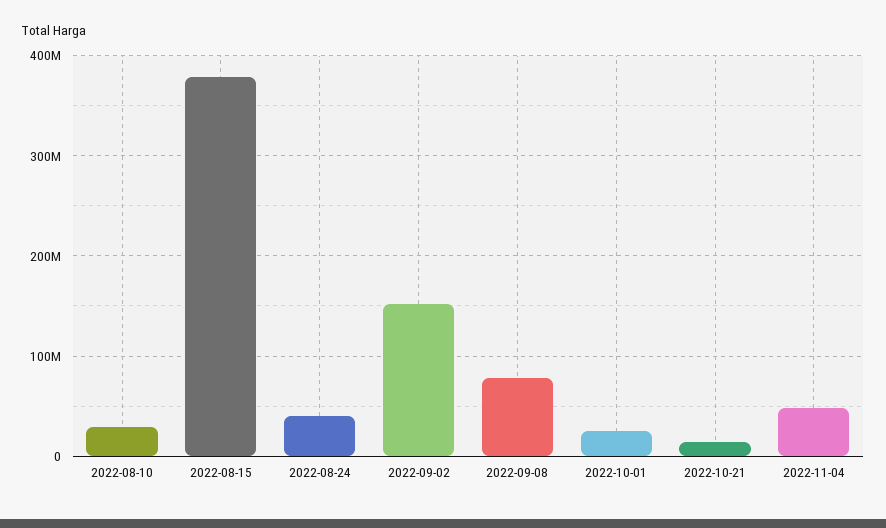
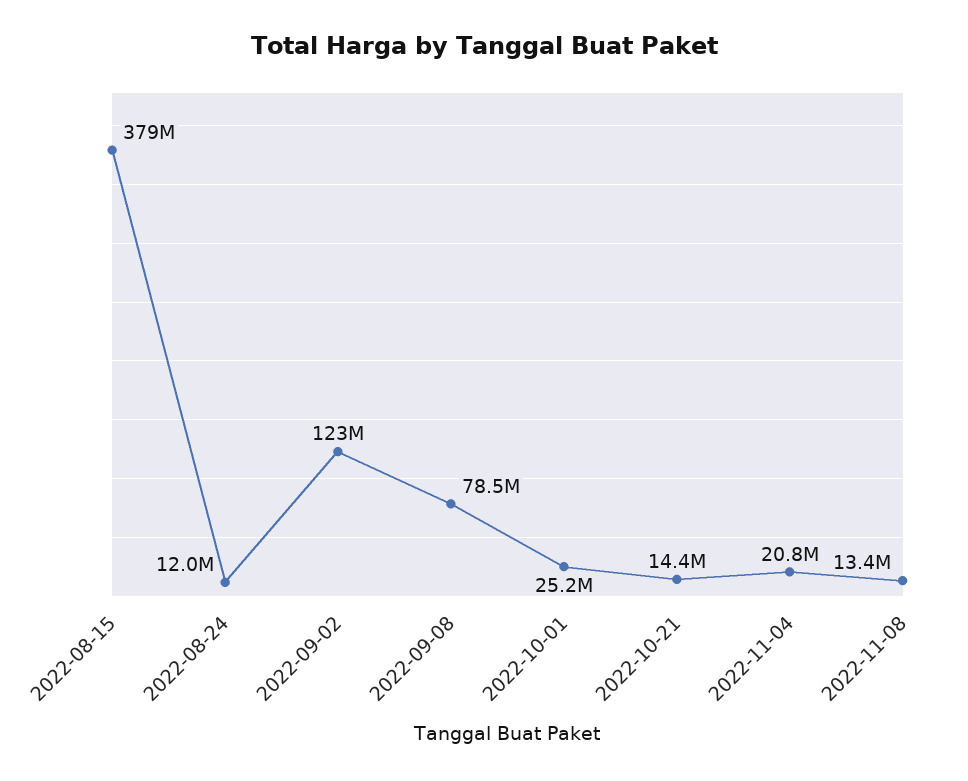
2022-08-10: 30000000 -> none
2022-08-24: 40000000 -> 12000000
2022-09-02: 150000000 -> 123000000
2022-11-04: 50000000 -> 20800000
2022-11-08: none -> 13400000

